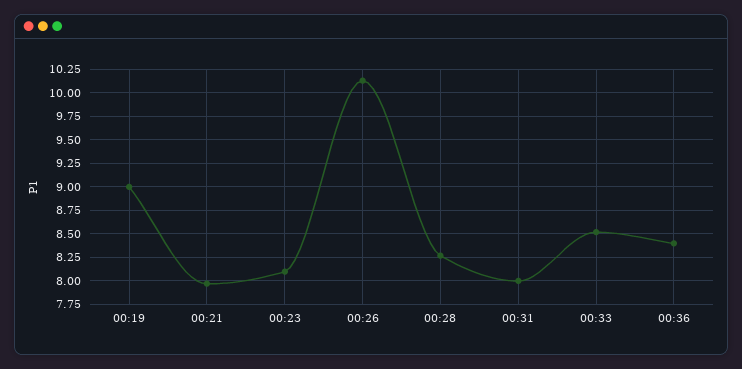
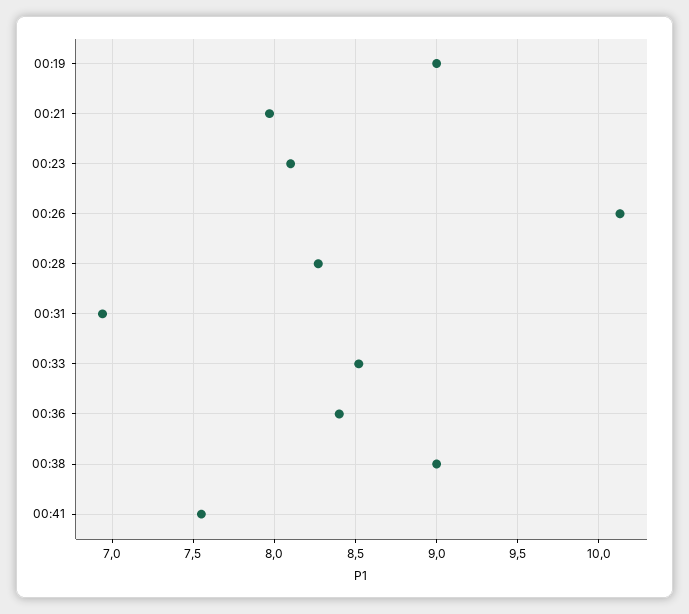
00:31: 8 -> 6.95
00:38: none -> 9
00:41: none -> 7.55

